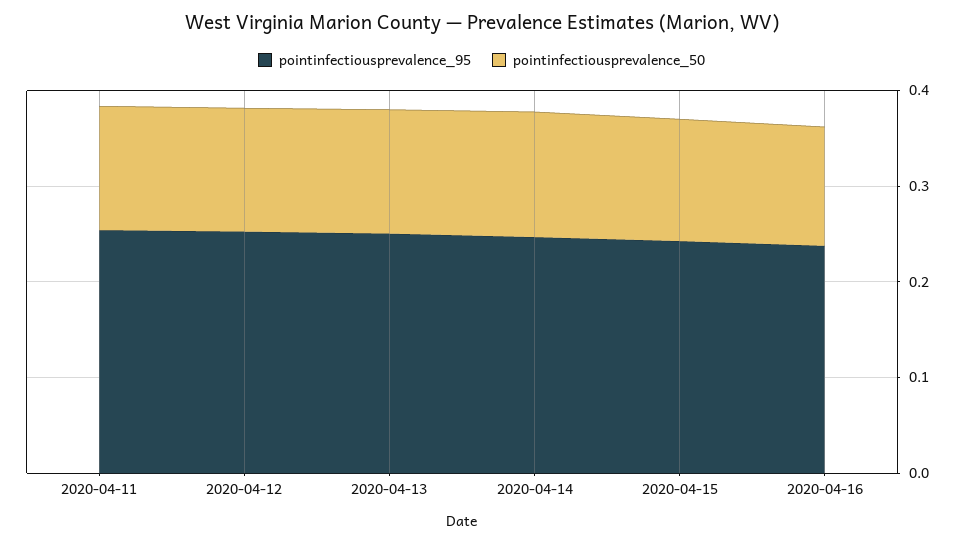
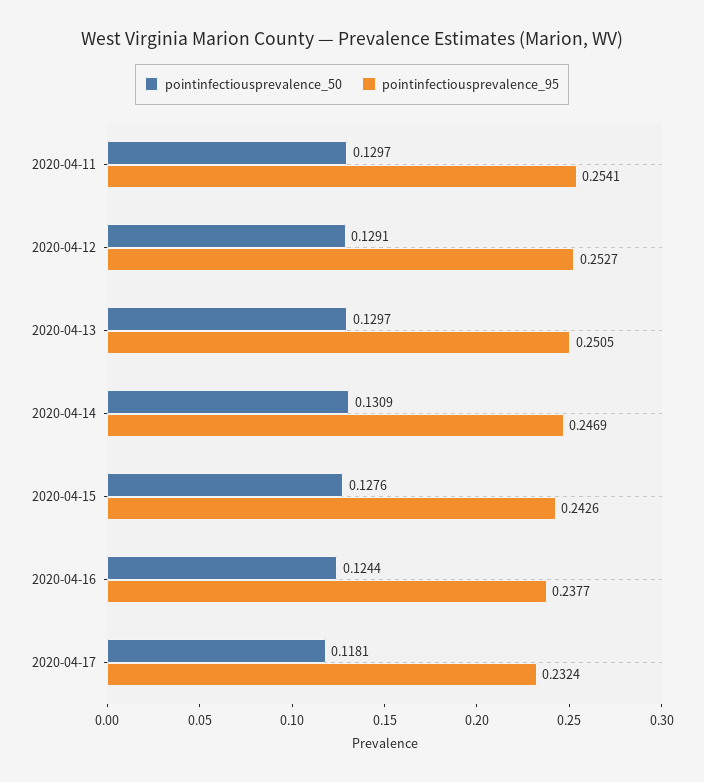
pointinfectiousprevalence_50, 2020-04-17: none -> 0.1181
pointinfectiousprevalence_95, 2020-04-17: none -> 0.2324

